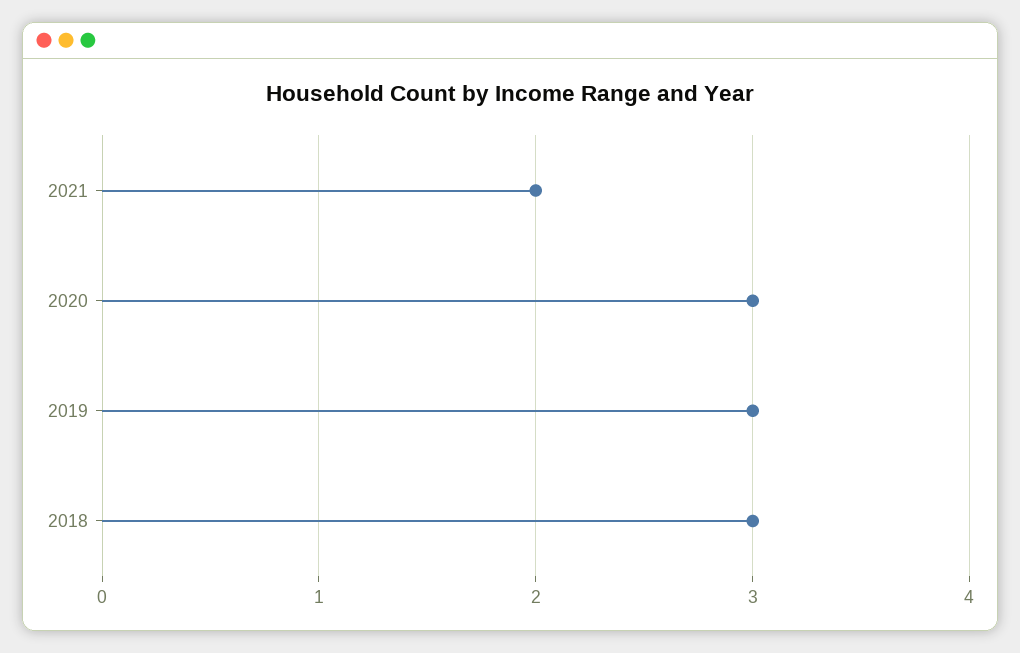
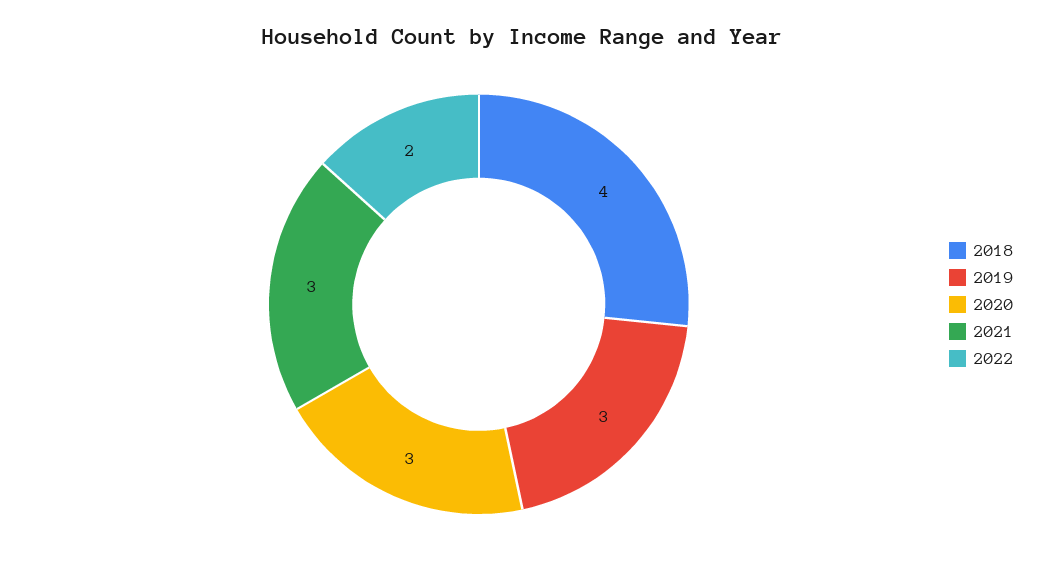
2021: 2 -> 3
2018: 3 -> 4
2022: none -> 2

